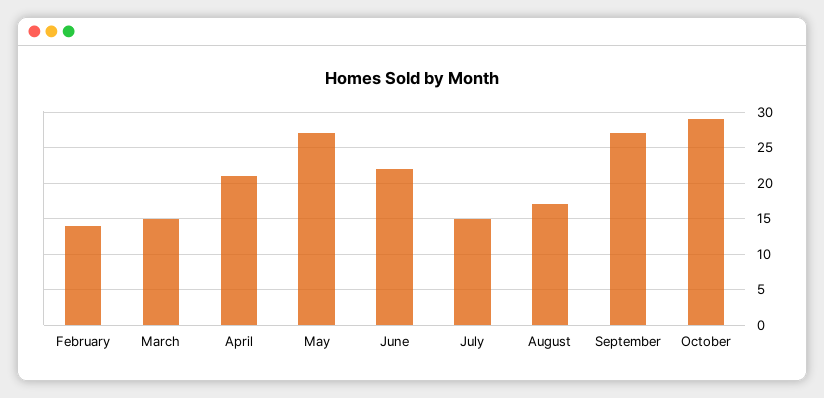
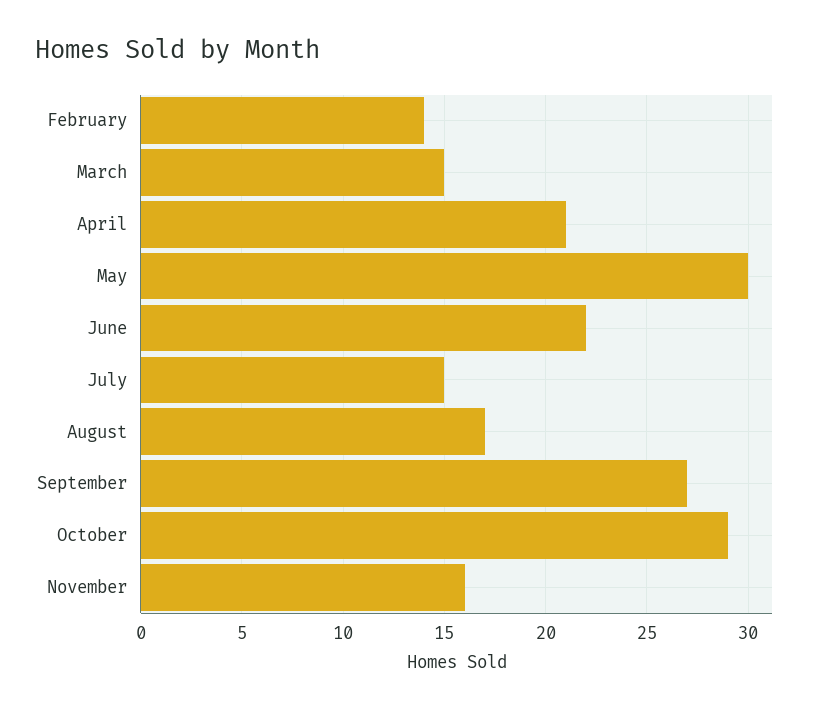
May: 27 -> 30
November: none -> 16

